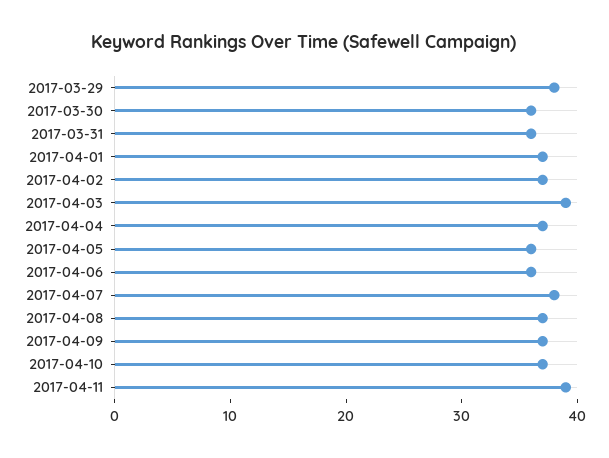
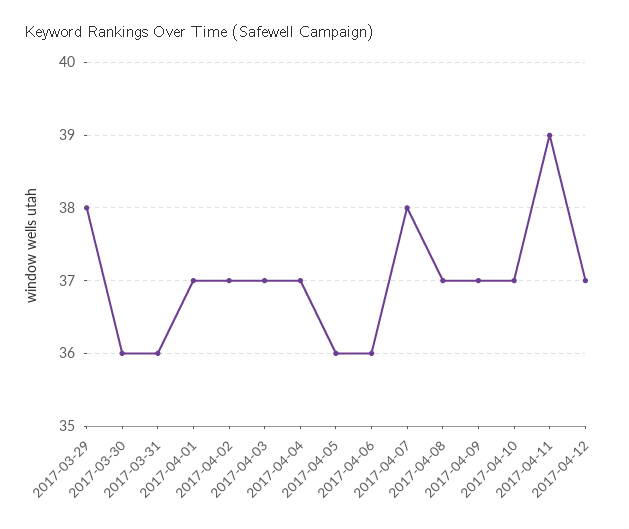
2017-04-03: 39 -> 37
2017-04-12: none -> 37

